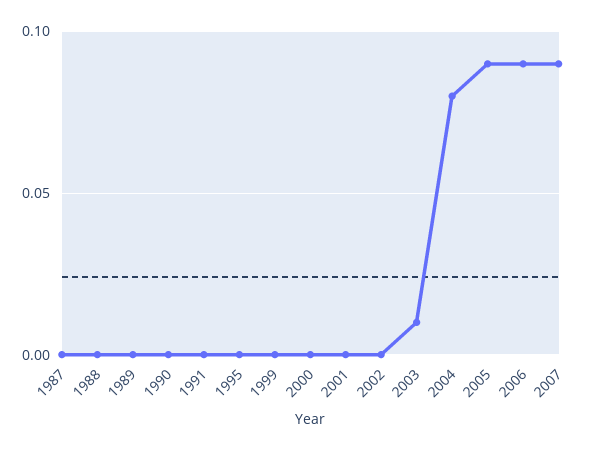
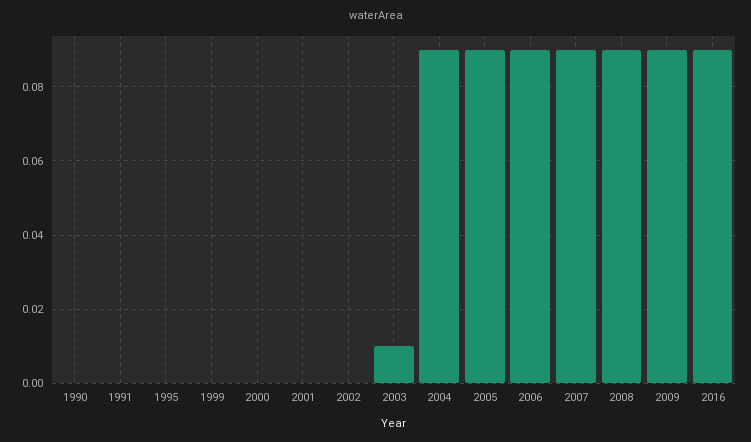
1987: 0 -> none
1988: 0 -> none
1989: 0 -> none
2004: 0.08 -> 0.09
2008: none -> 0.09
2009: none -> 0.09
2016: none -> 0.09

